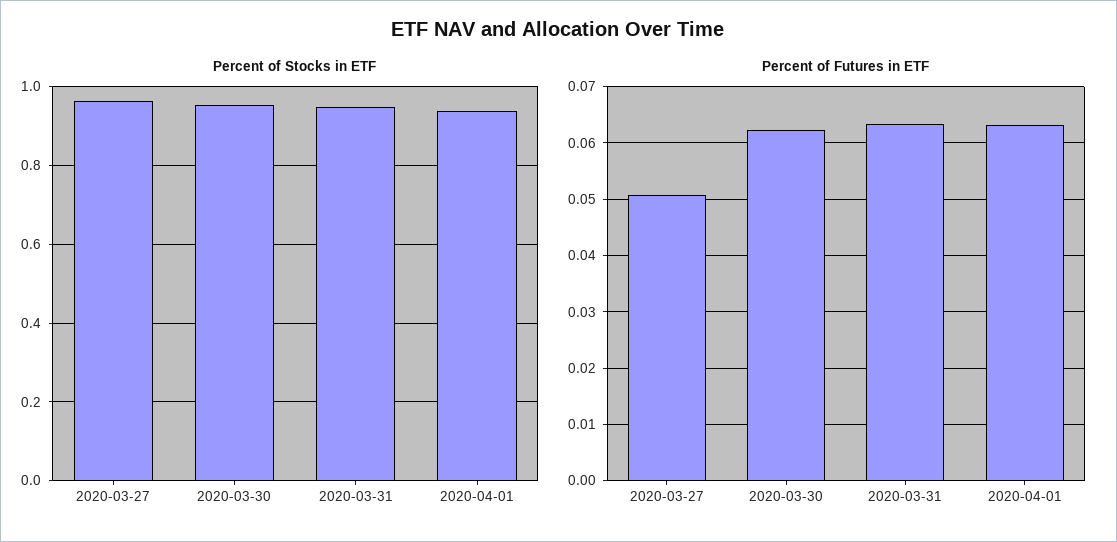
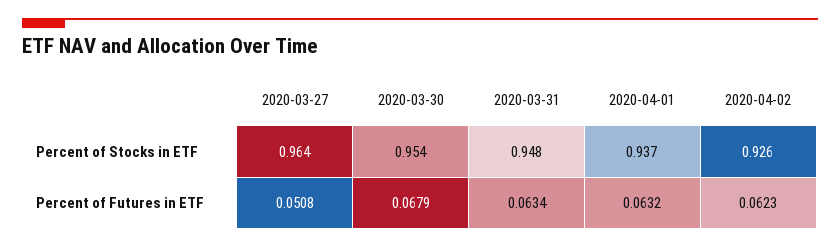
Percent of Futures in ETF, 2020-03-30: 0.062 -> 0.0679
Percent of Stocks in ETF, 2020-04-02: none -> 0.926
Percent of Futures in ETF, 2020-04-02: none -> 0.0623

